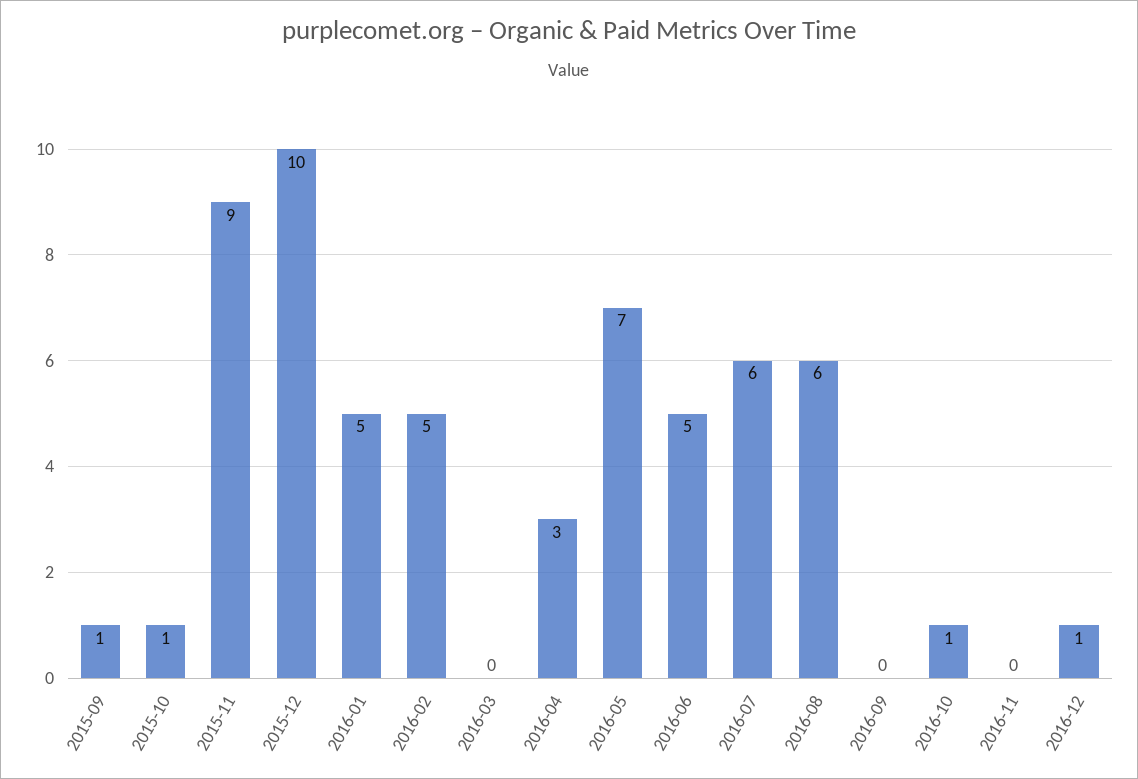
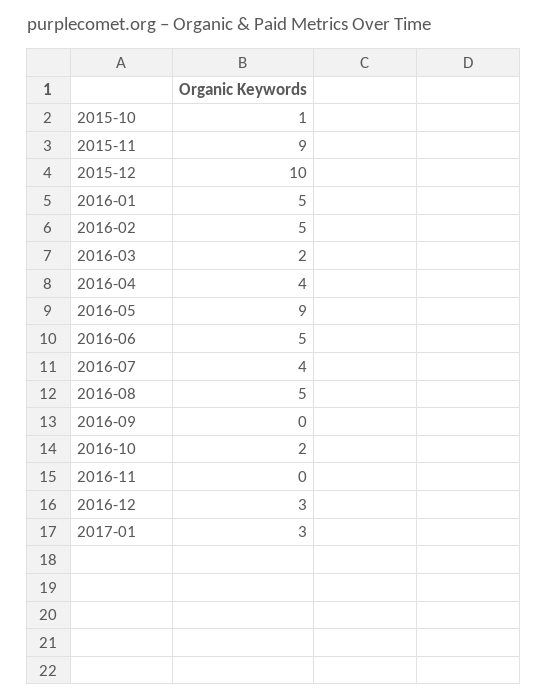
2015-09: 1 -> none
2016-03: 0 -> 2
2016-04: 3 -> 4
2016-05: 7 -> 9
2016-07: 6 -> 4
2016-08: 6 -> 5
2016-10: 1 -> 2
2016-12: 1 -> 3
2017-01: none -> 3

